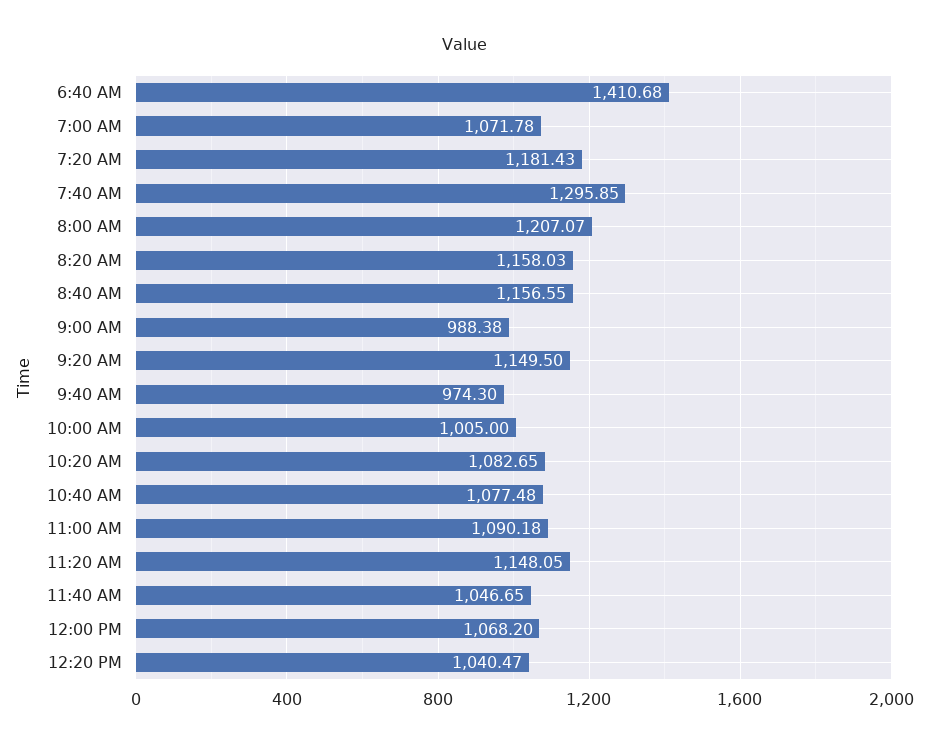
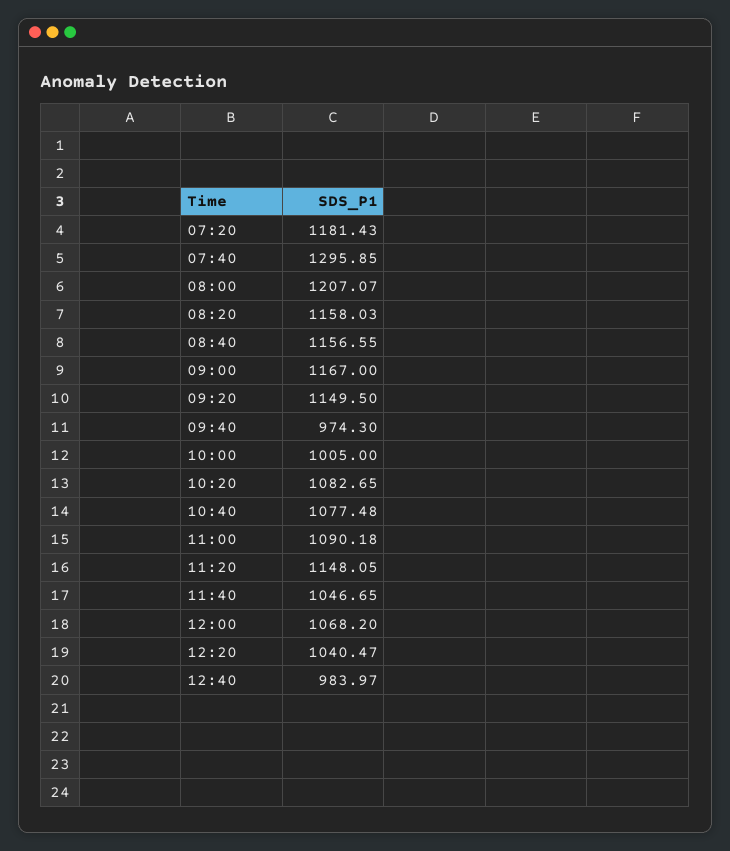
6:40 AM: 1410.68 -> none
7:00 AM: 1071.78 -> none
9:00 AM: 988.38 -> 1167
12:40: none -> 983.97

